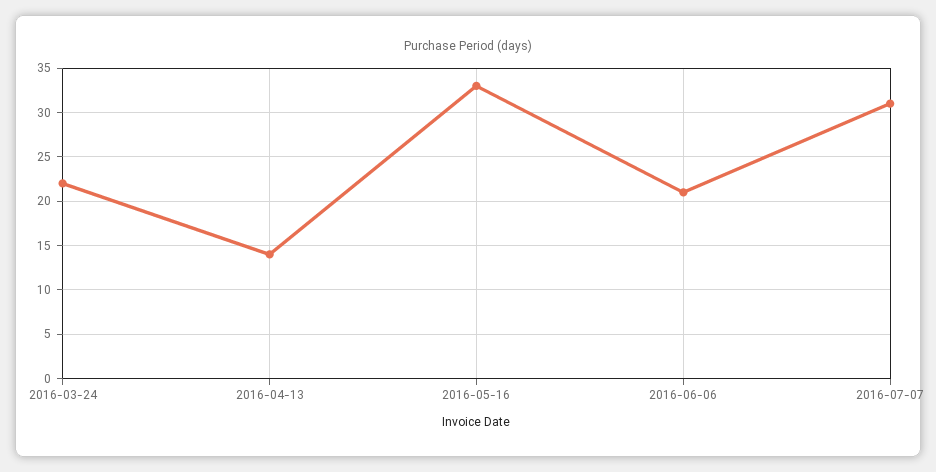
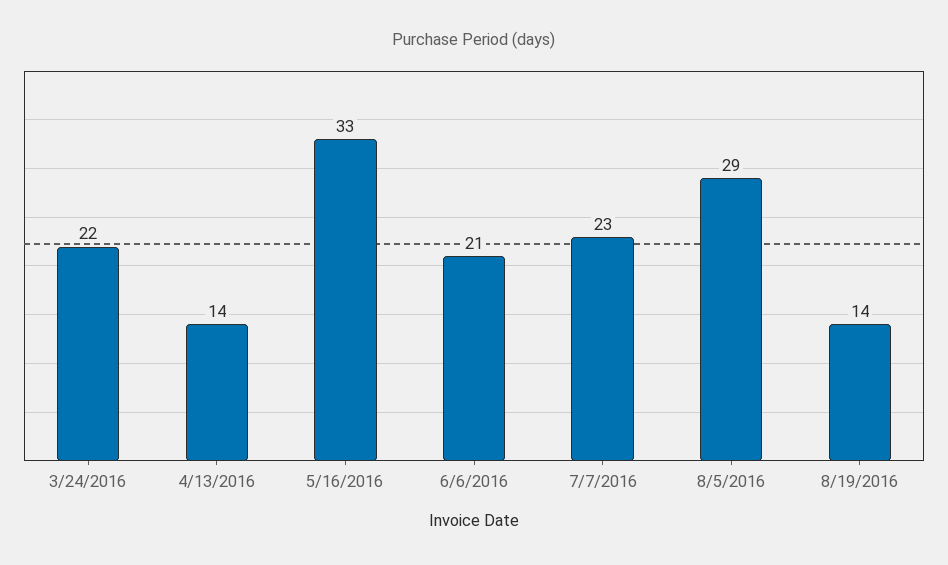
2016-07-07: 31 -> 23
8/5/2016: none -> 29
8/19/2016: none -> 14

